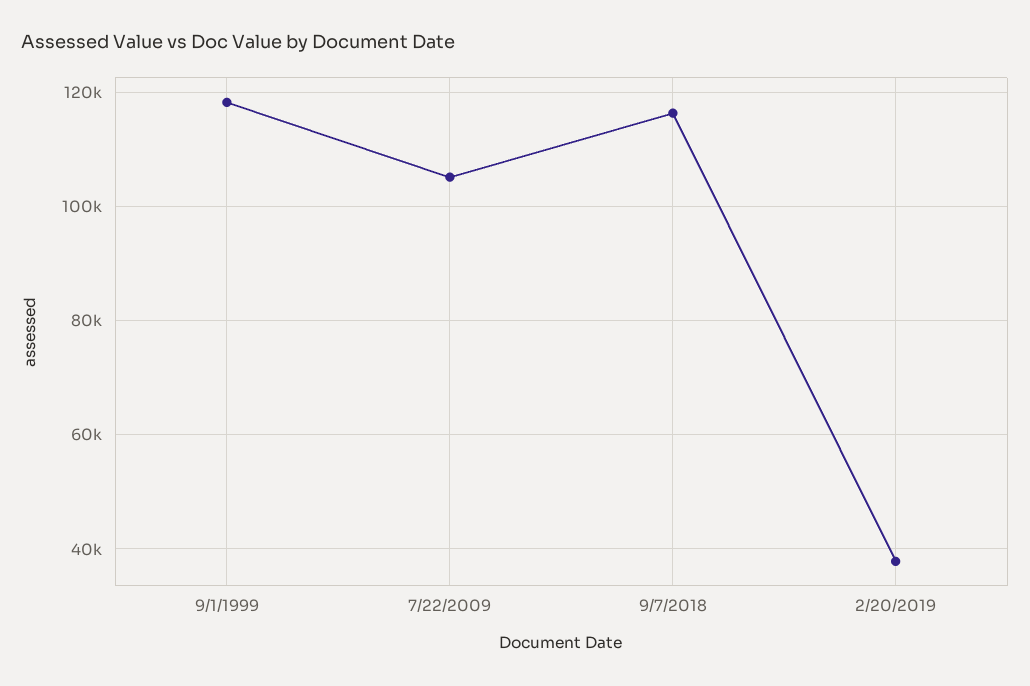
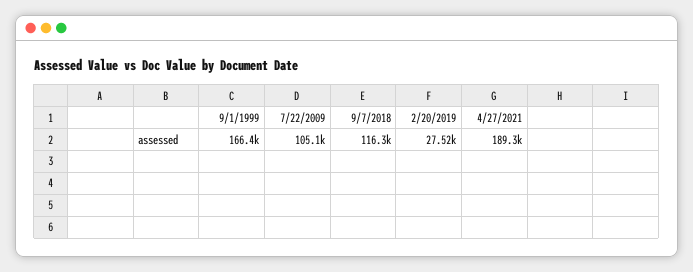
9/1/1999: 118000 -> 166400
2/20/2019: 38000 -> 27520
4/27/2021: none -> 189300

